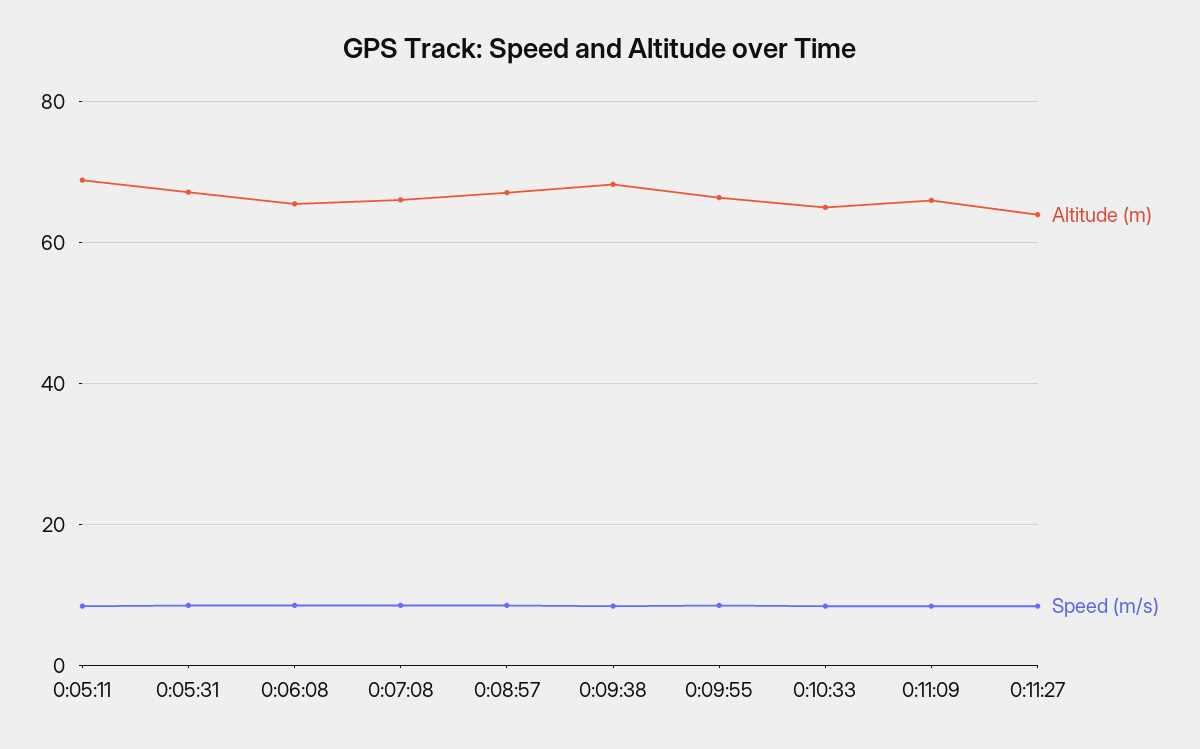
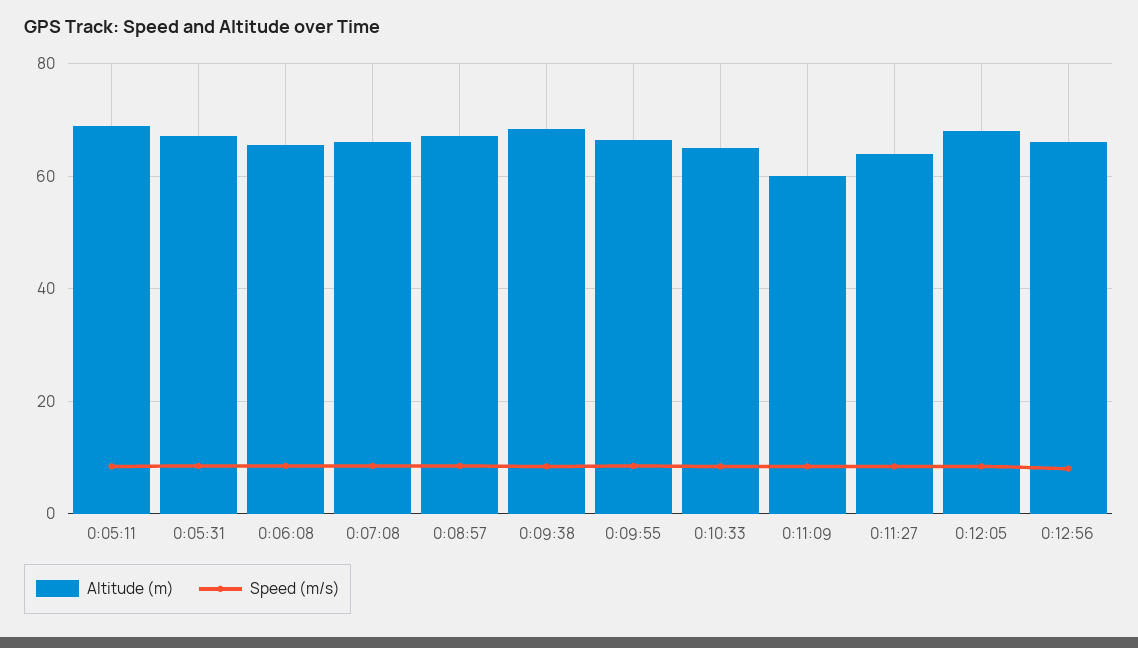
Altitude (m), 0:11:09: 66 -> 60
Altitude (m), 0:12:05: none -> 68
Speed (m/s), 0:12:05: none -> 8
Altitude (m), 0:12:56: none -> 66
Speed (m/s), 0:12:56: none -> 8

